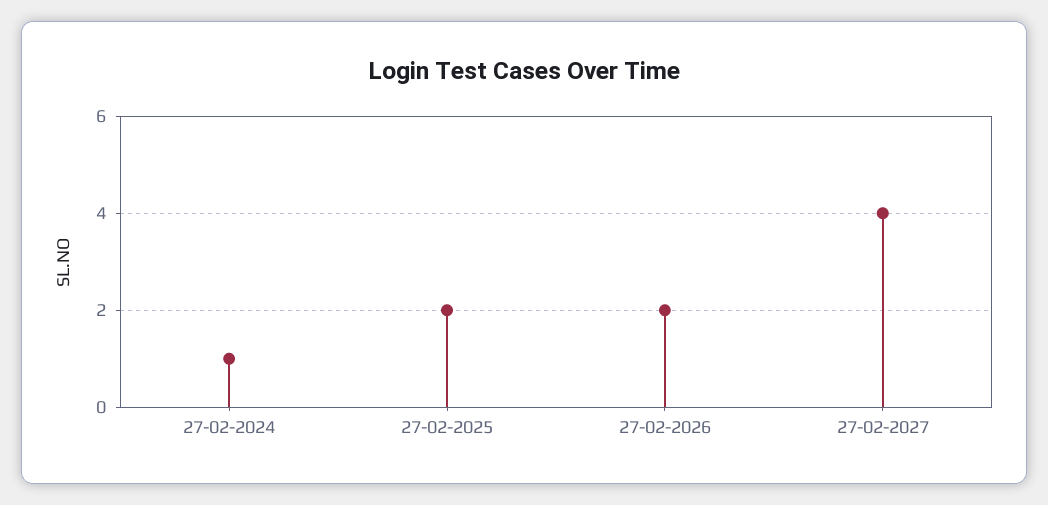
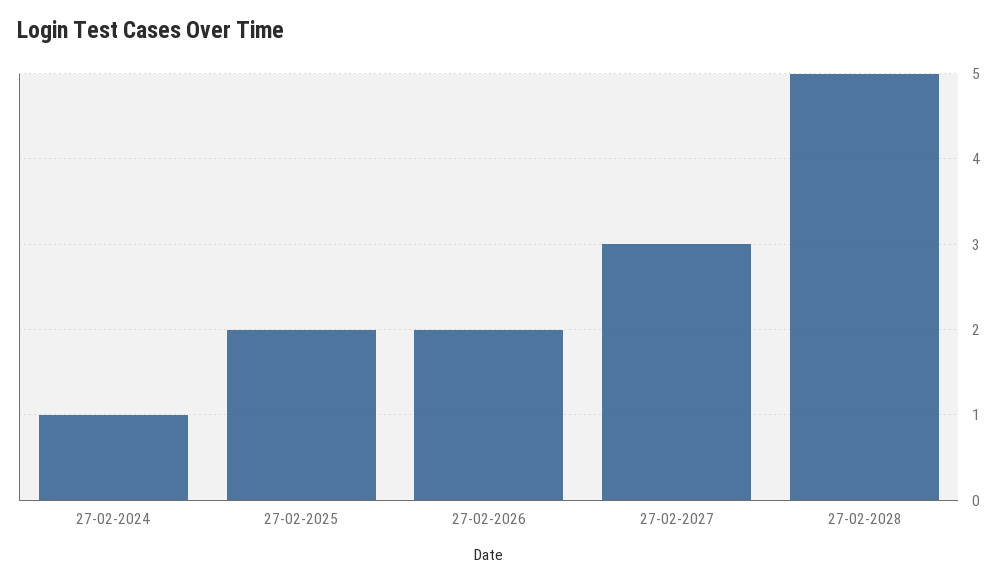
27-02-2027: 4 -> 3
27-02-2028: none -> 5

